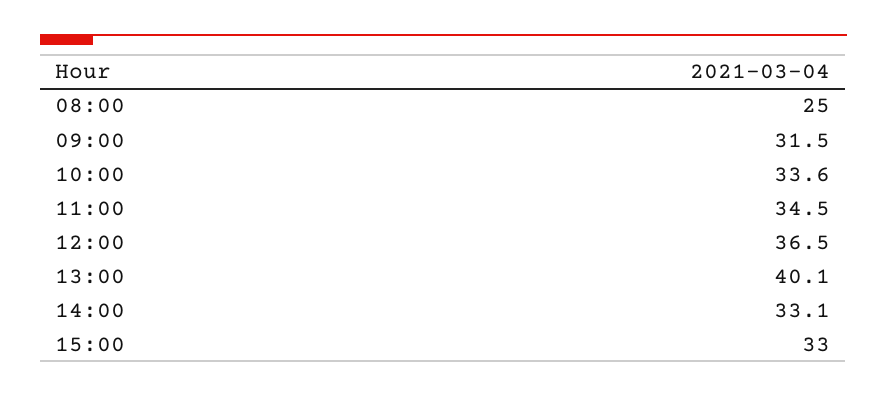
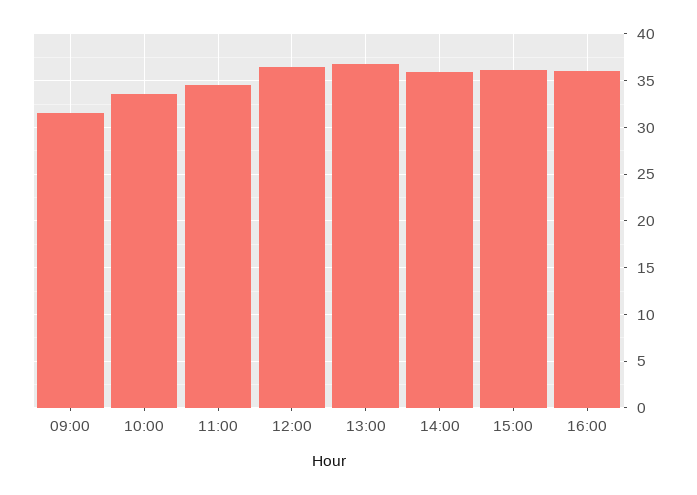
08:00: 25 -> none
13:00: 40.1 -> 37
14:00: 33.1 -> 36
15:00: 33 -> 36
16:00: none -> 36

